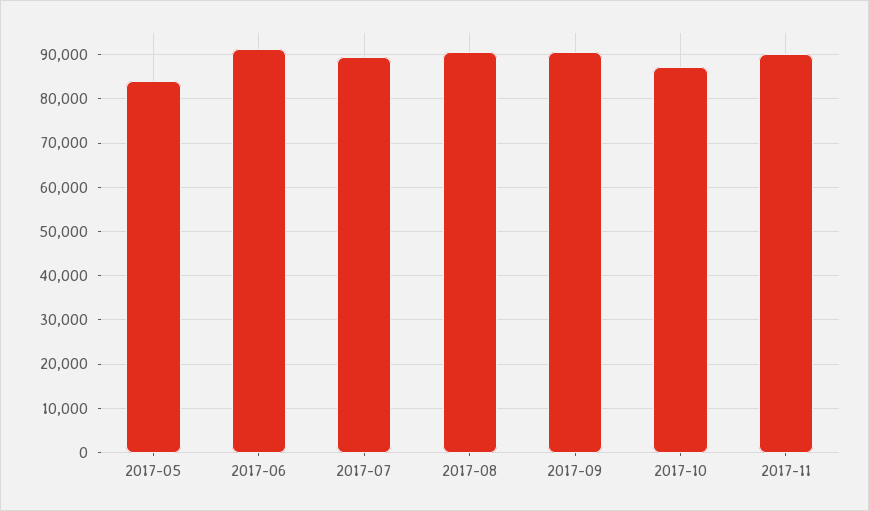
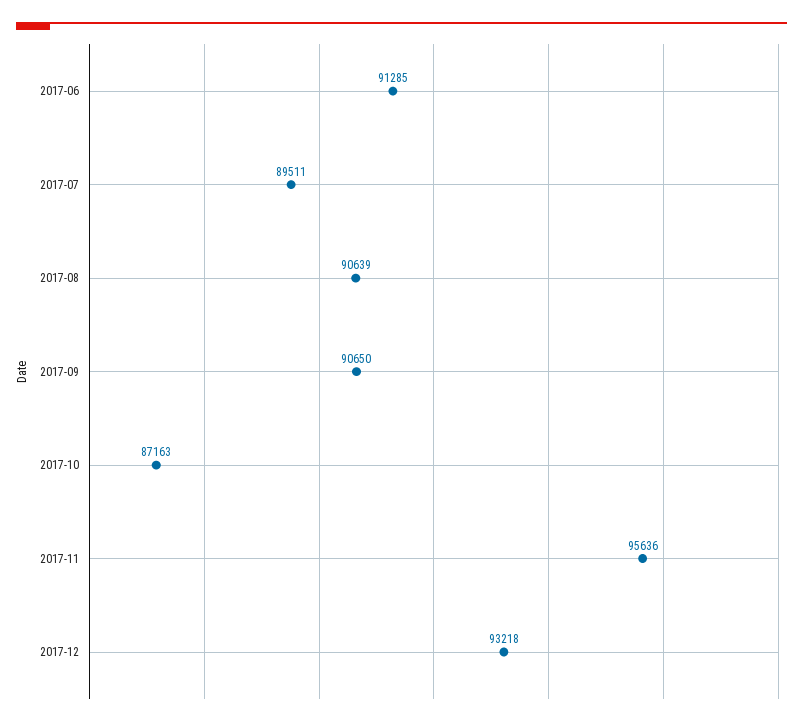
2017-05: 84000 -> none
2017-11: 90000 -> 95636
2017-12: none -> 93218

